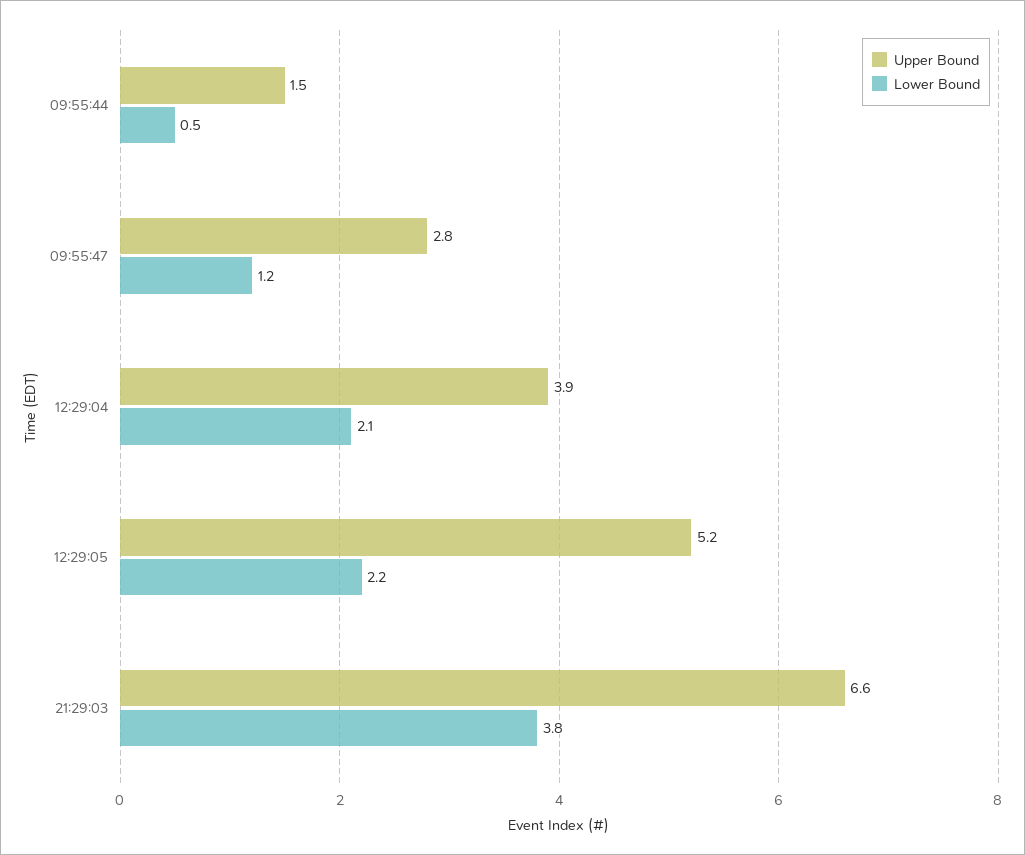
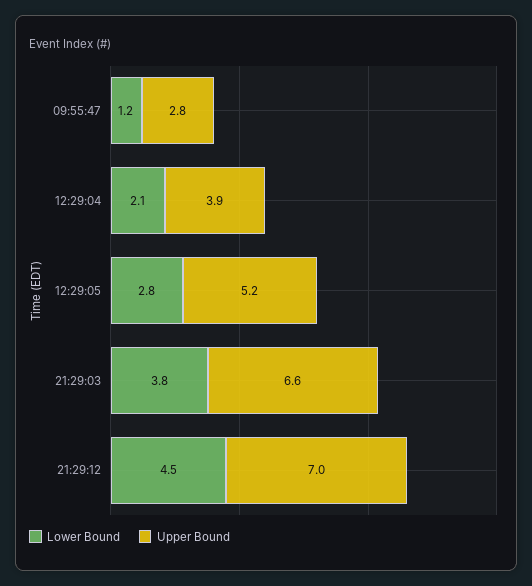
Upper Bound, 09:55:44: 1.5 -> none
Lower Bound, 09:55:44: 0.5 -> none
Lower Bound, 12:29:05: 2.2 -> 2.8
Lower Bound, 21:29:12: none -> 4.5
Upper Bound, 21:29:12: none -> 7

